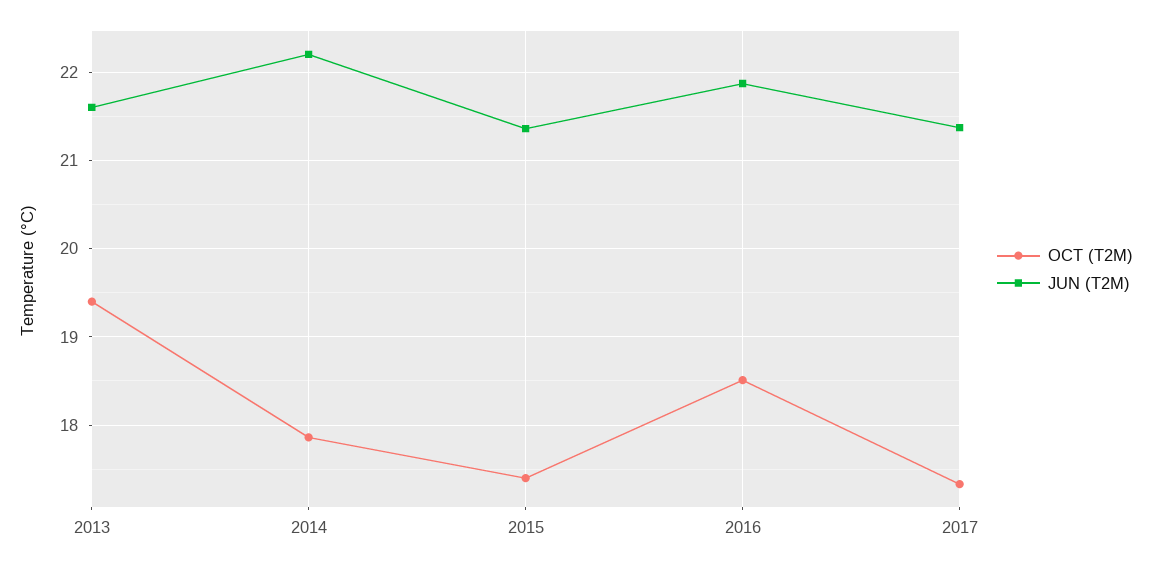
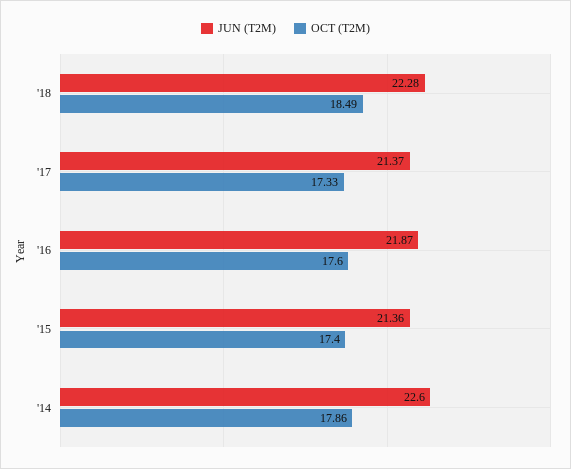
OCT (T2M), 2013: 19.4 -> none
JUN (T2M), 2013: 21.6 -> none
JUN (T2M), 2014: 22.2 -> 22.6
OCT (T2M), 2016: 18.5 -> 17.6
JUN (T2M), '18: none -> 22.28
OCT (T2M), '18: none -> 18.49

